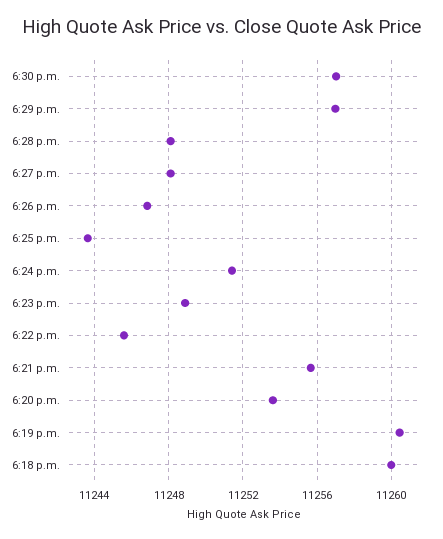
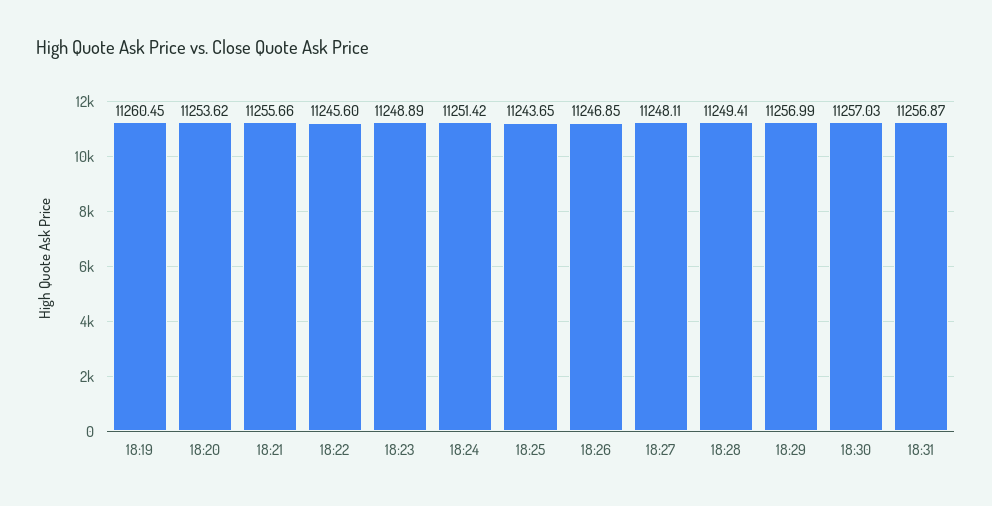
6:28 p.m.: 11248 -> 11249.41
6:18 p.m.: 11260 -> none
18:31: none -> 11256.87

